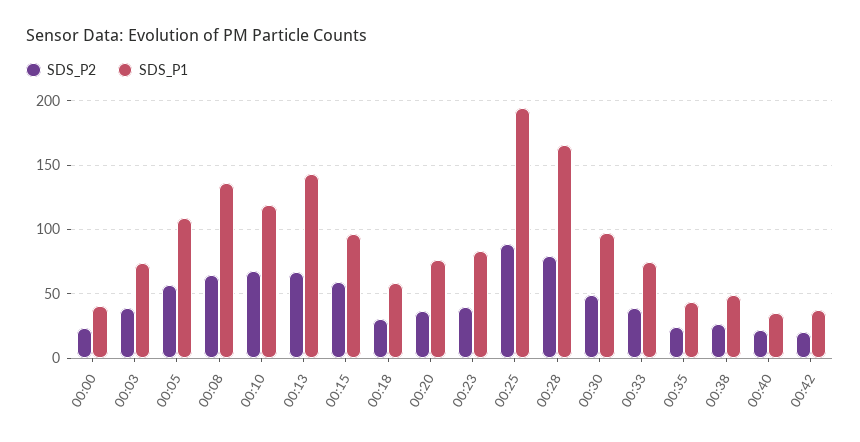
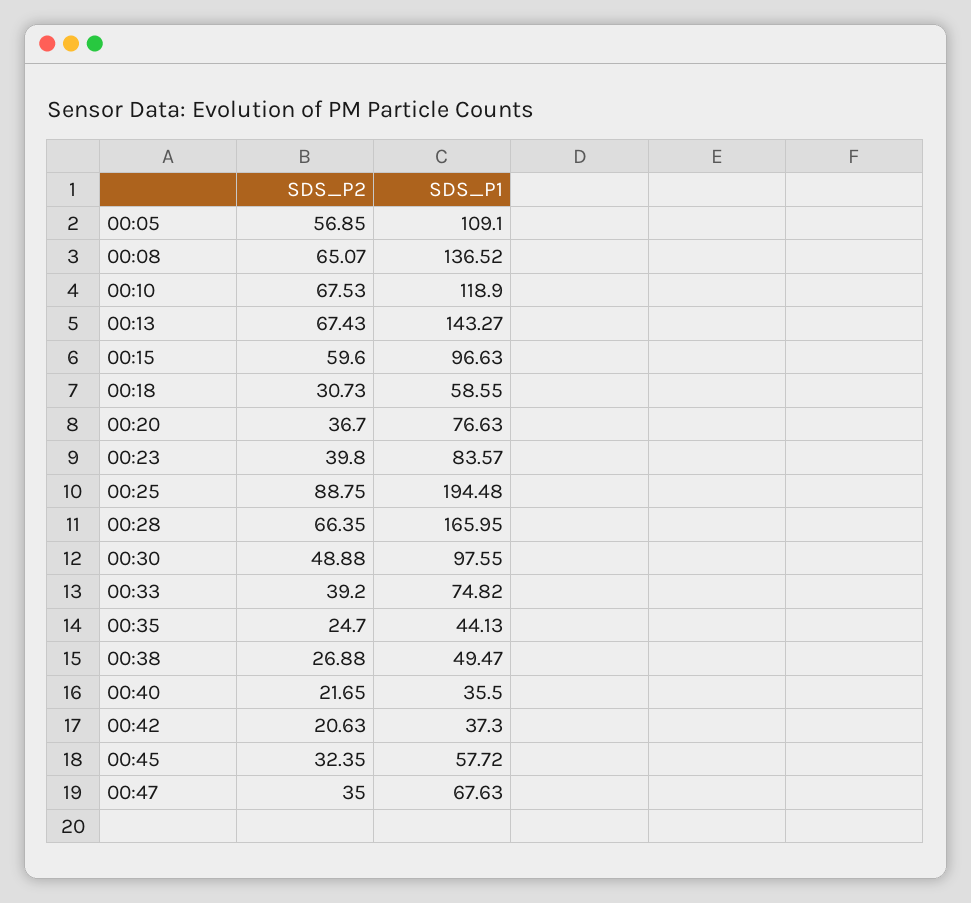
SDS_P2, 00:00: 25 -> none
SDS_P1, 00:00: 40 -> none
SDS_P2, 00:03: 40 -> none
SDS_P1, 00:03: 75 -> none
SDS_P2, 00:28: 80 -> 66.35
SDS_P2, 00:45: none -> 32.35
SDS_P1, 00:45: none -> 57.72
SDS_P2, 00:47: none -> 35
SDS_P1, 00:47: none -> 67.63

